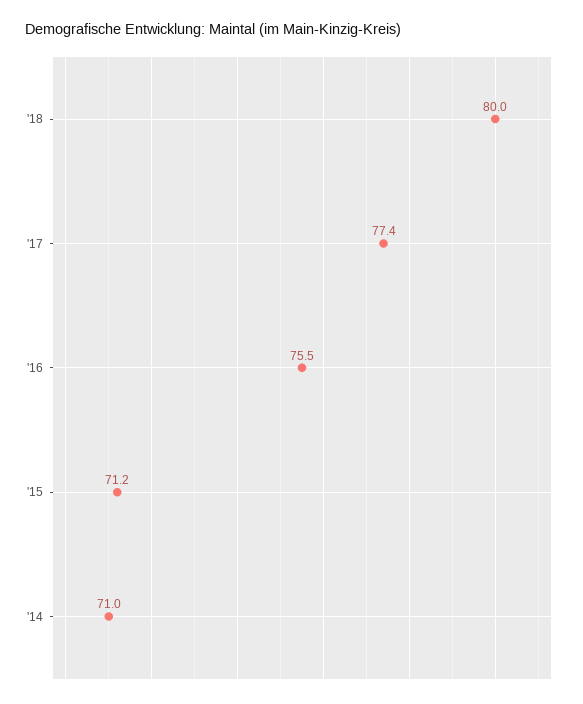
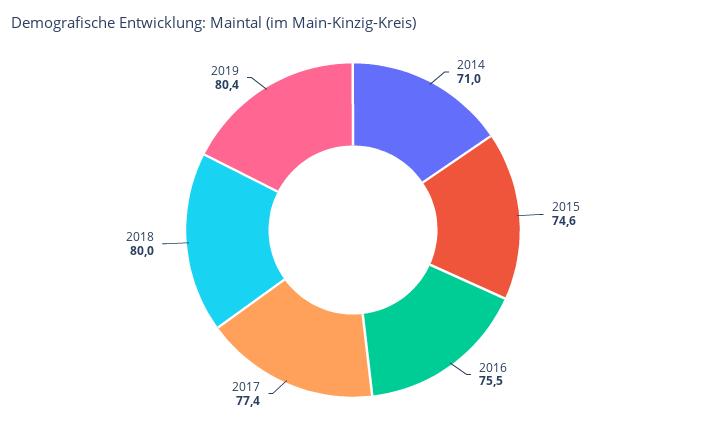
'15: 71.2 -> 74.6
2019: none -> 80.4

